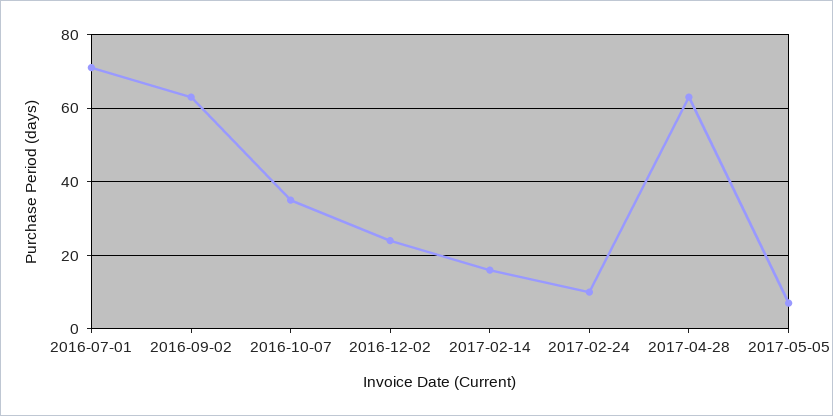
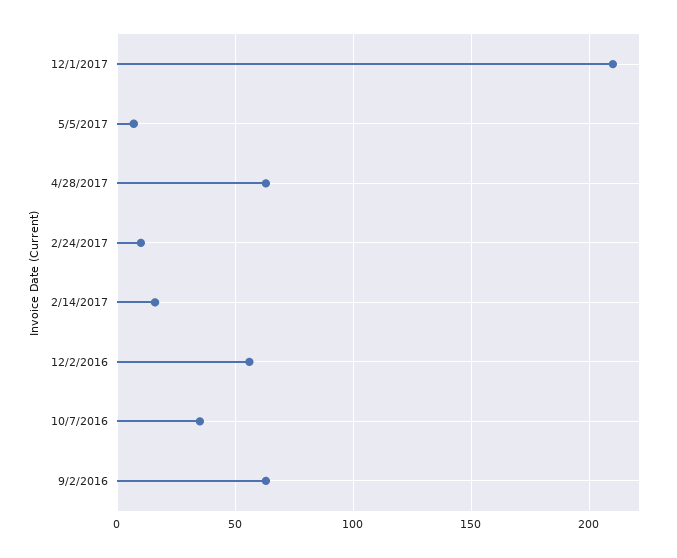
2016-07-01: 70 -> none
2016-12-02: 25 -> 55
12/1/2017: none -> 210

